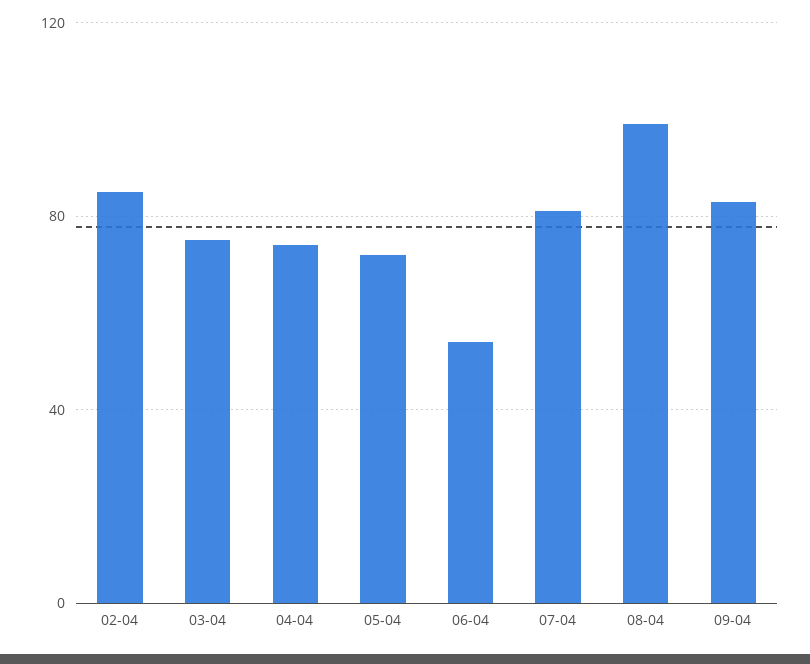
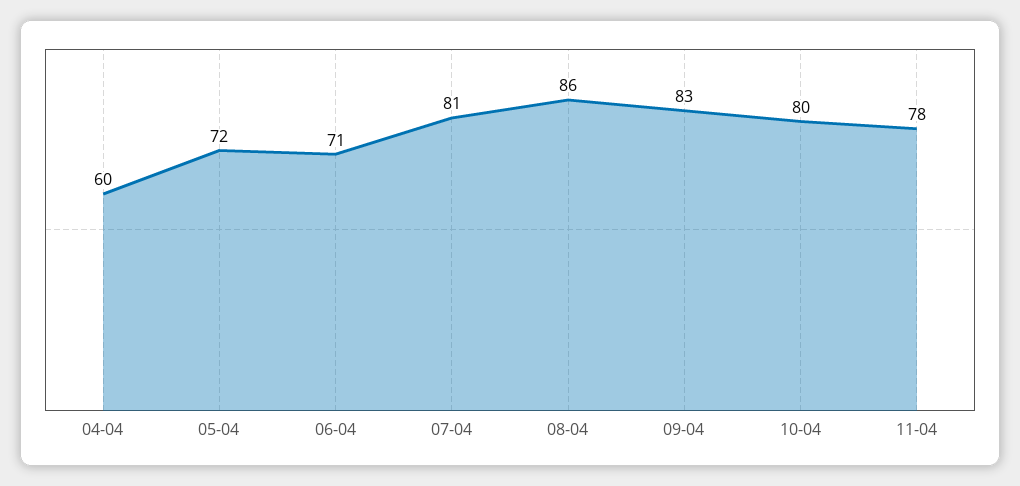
02-04: 85 -> none
03-04: 75 -> none
04-04: 75 -> 60
06-04: 55 -> 71
08-04: 100 -> 86
10-04: none -> 80
11-04: none -> 78

